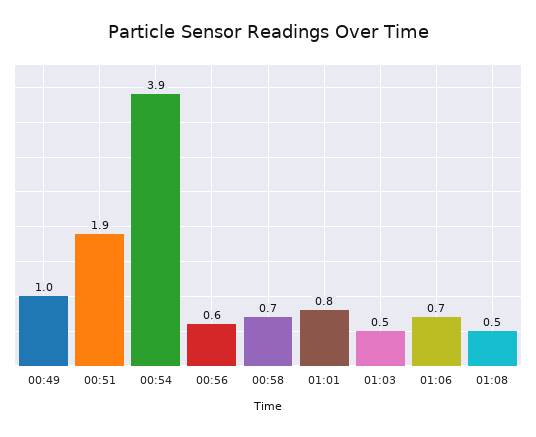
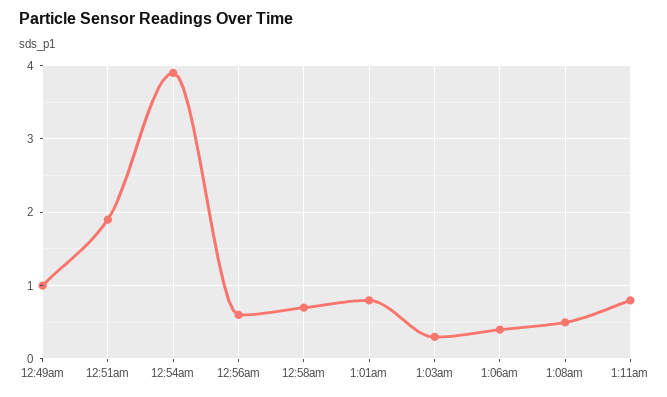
01:03: 0.5 -> 0.3
01:06: 0.7 -> 0.4
1:11am: none -> 0.8

